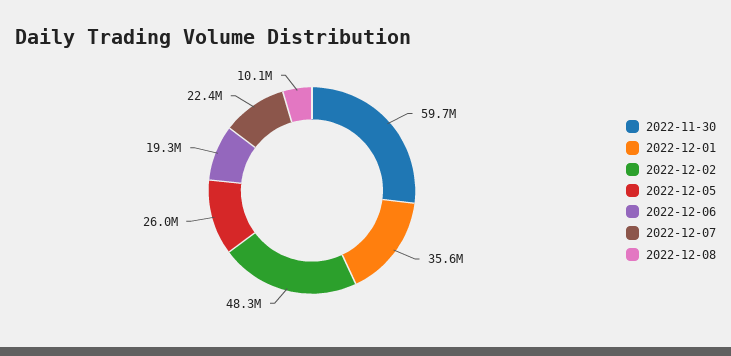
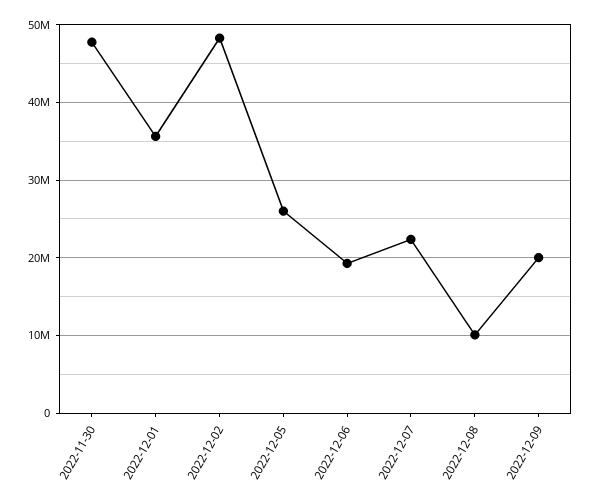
2022-11-30: 59700000 -> 48000000
2022-12-09: none -> 20000000

